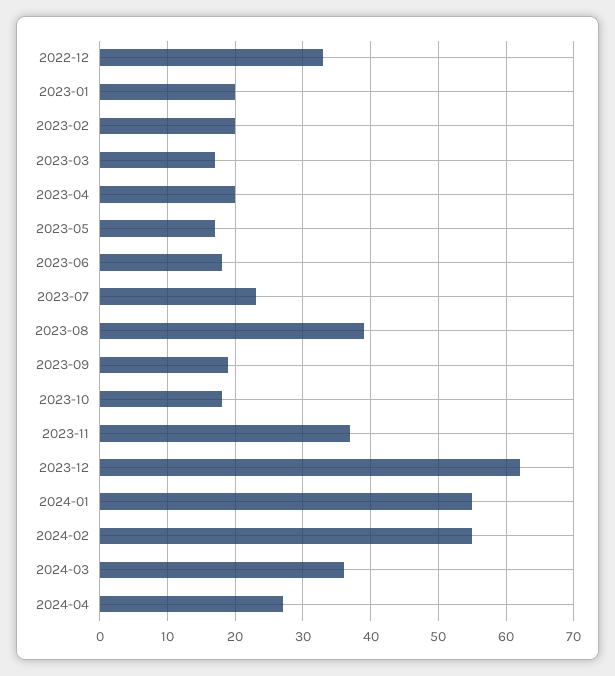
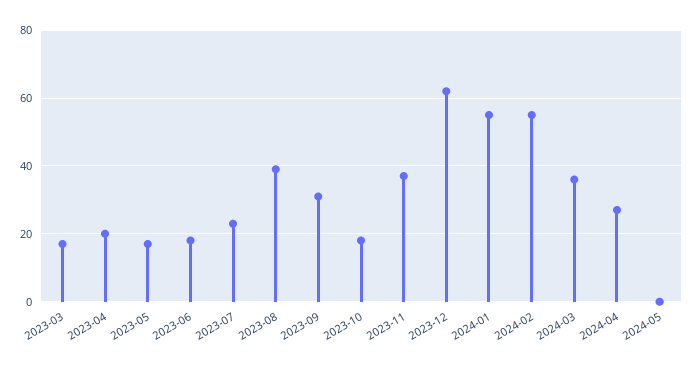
2022-12: 33 -> none
2023-01: 20 -> none
2023-02: 20 -> none
2023-09: 19 -> 30
2024-05: none -> 0

